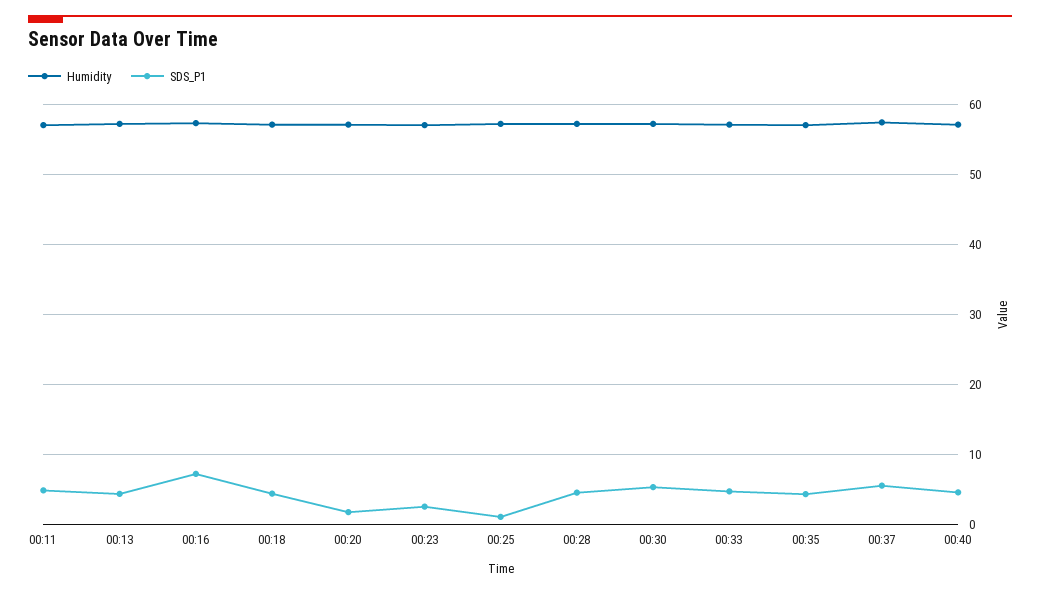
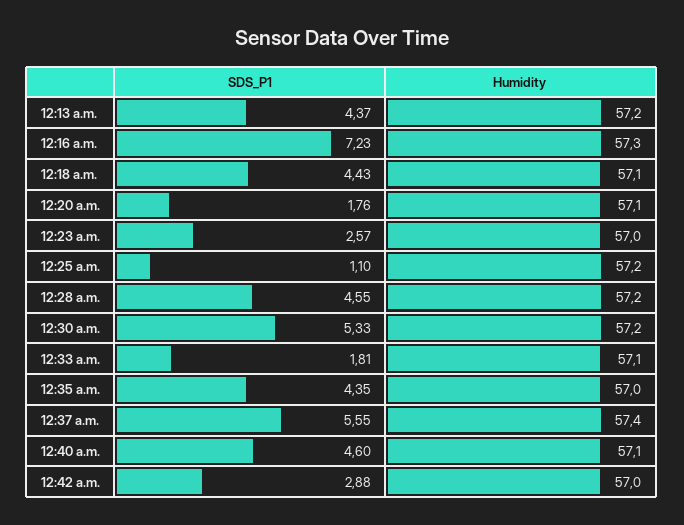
Humidity, 00:11: 57 -> none
SDS_P1, 00:11: 5 -> none
SDS_P1, 00:33: 5 -> 1.81
SDS_P1, 12:42 a.m.: none -> 2.88
Humidity, 12:42 a.m.: none -> 57

